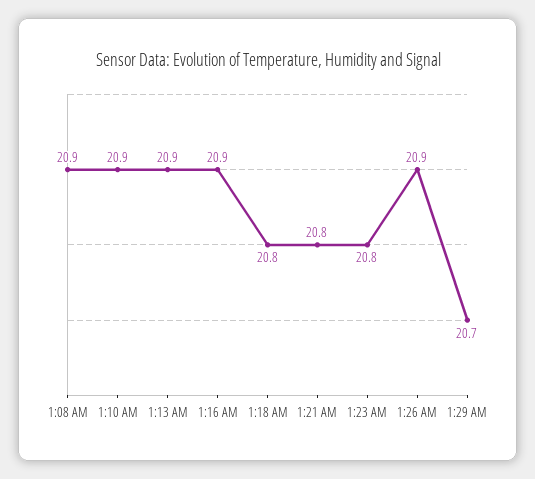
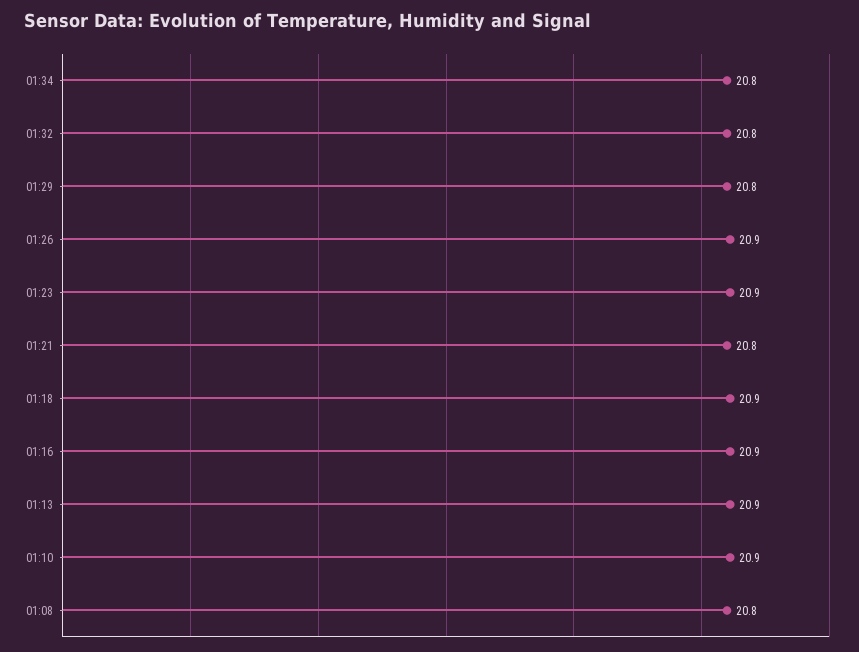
1:08 AM: 20.9 -> 20.8
1:18 AM: 20.8 -> 20.9
1:23 AM: 20.8 -> 20.9
1:29 AM: 20.7 -> 20.8
01:34: none -> 20.8
01:32: none -> 20.8

